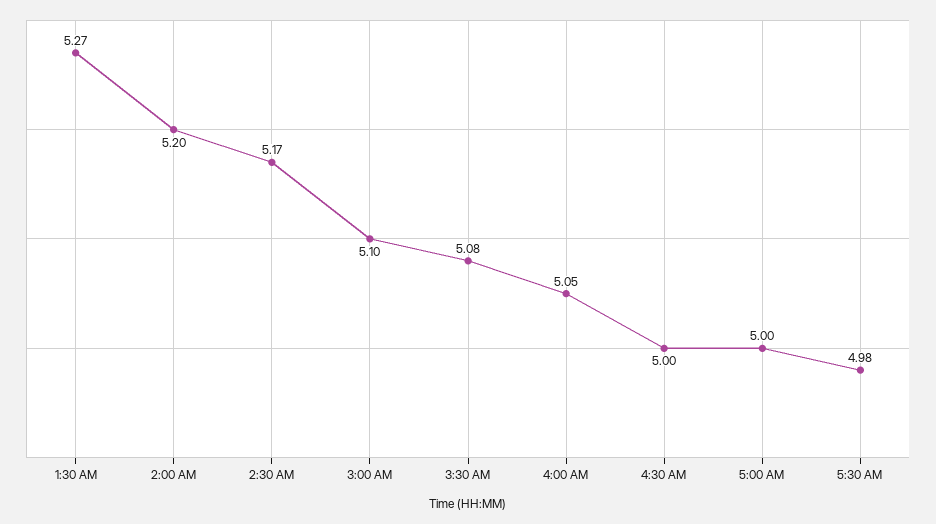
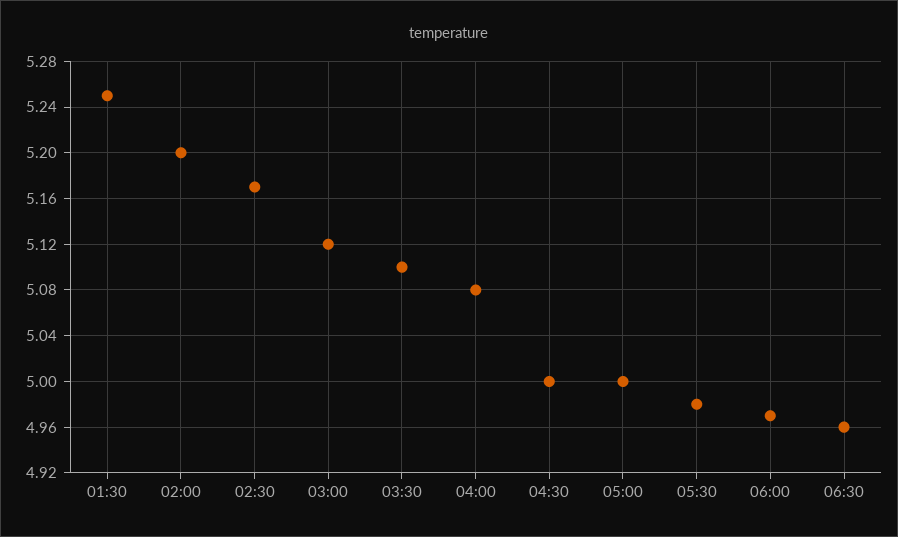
1:30 AM: 5.27 -> 5.25
3:00 AM: 5.1 -> 5.12
3:30 AM: 5.08 -> 5.1
4:00 AM: 5.05 -> 5.08
06:00: none -> 4.97
06:30: none -> 4.96

